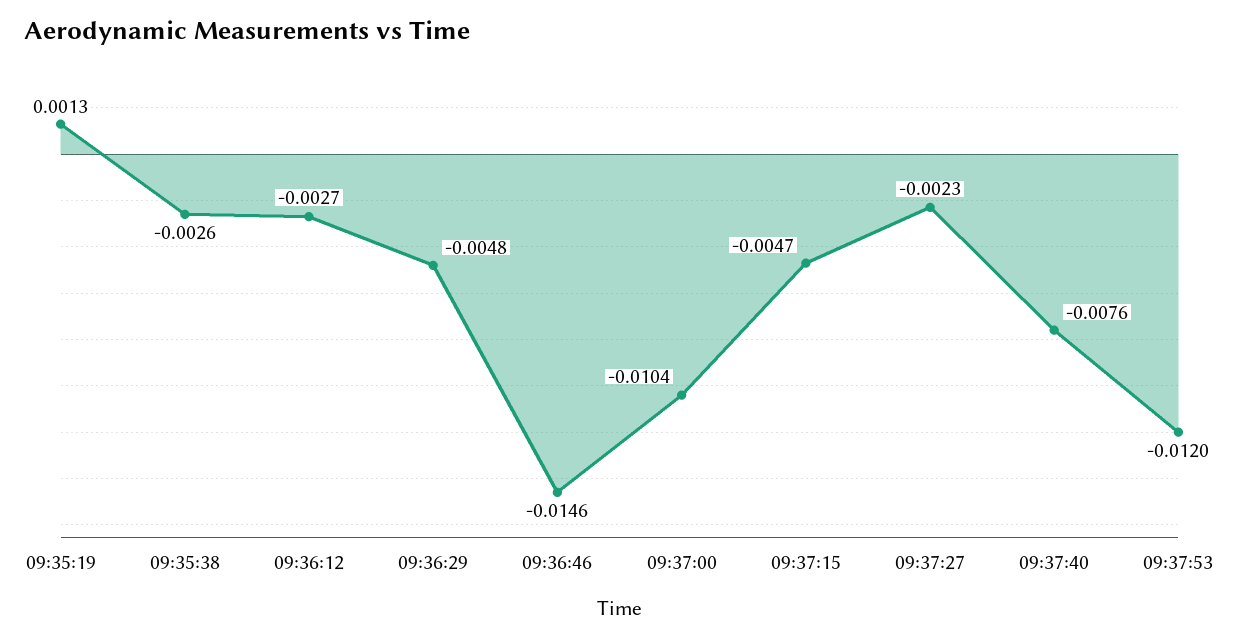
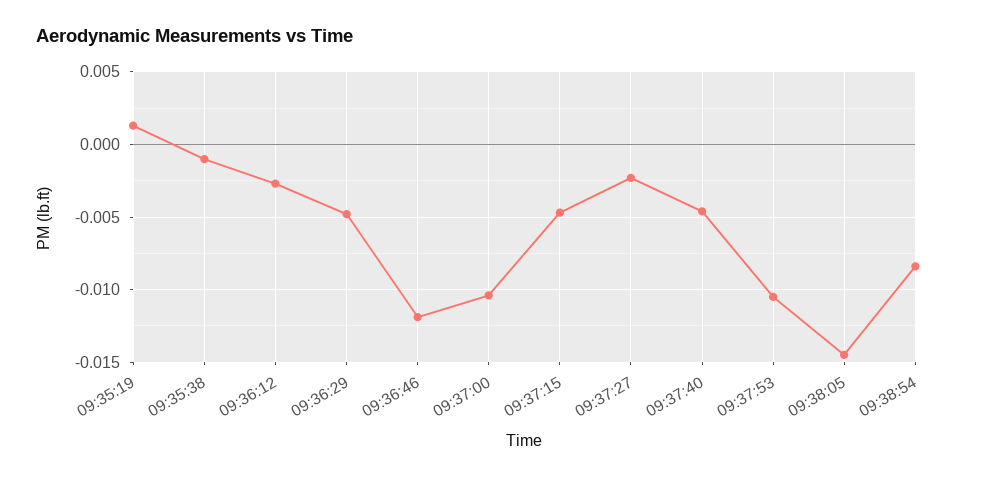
09:35:38: -0.0026 -> -0.001
09:36:46: -0.0146 -> -0.012
09:37:40: -0.0076 -> -0.0045
09:37:53: -0.012 -> -0.0105
09:38:05: none -> -0.0145
09:38:54: none -> -0.0085

